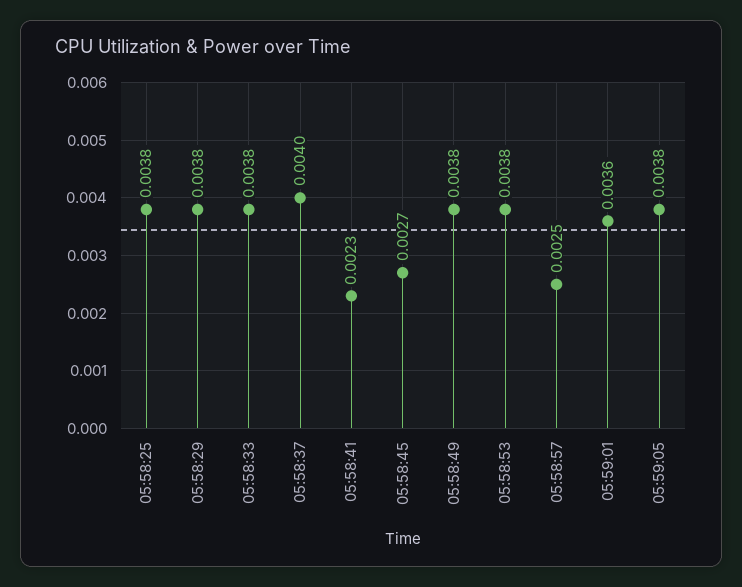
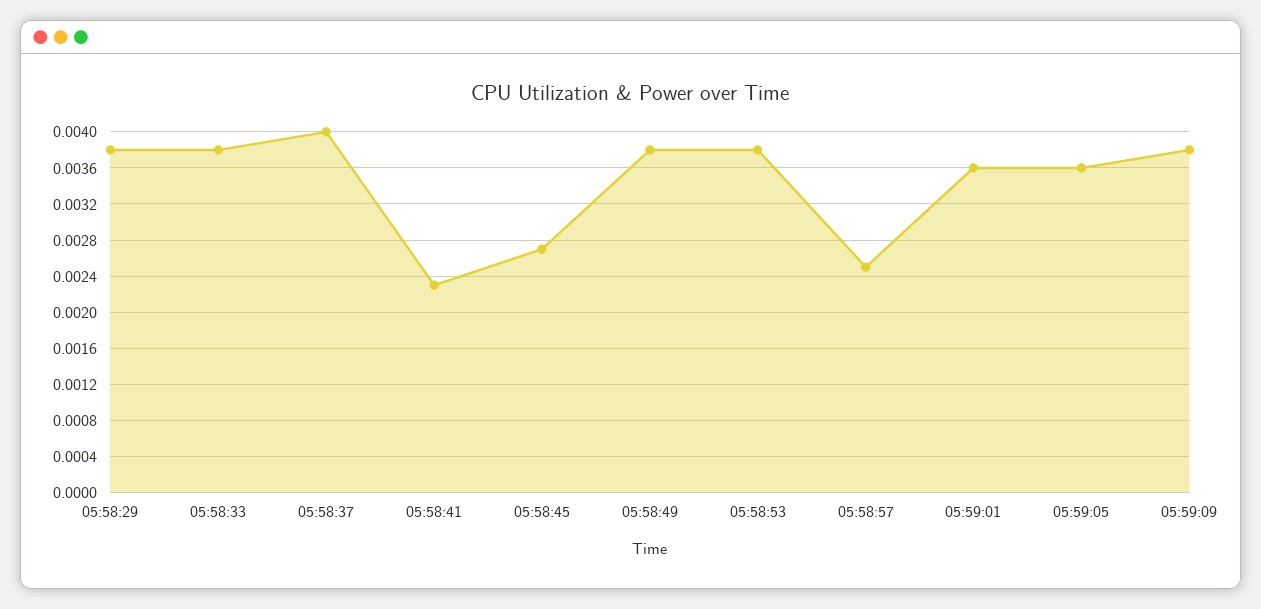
05:58:25: 0.0038 -> none
05:59:05: 0.0038 -> 0.0036
05:59:09: none -> 0.0038

